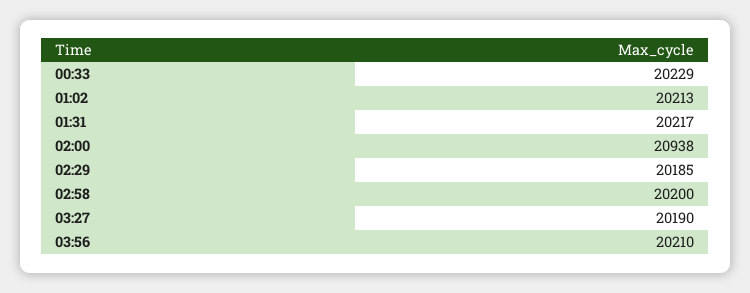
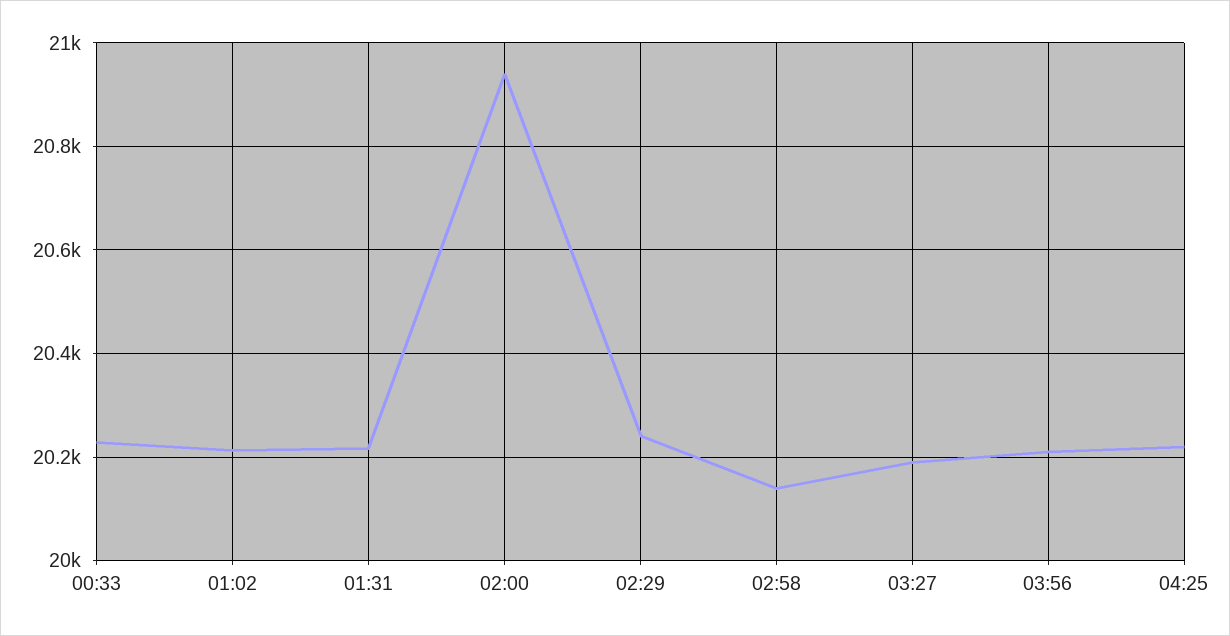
02:29: 20185 -> 20240
02:58: 20200 -> 20140
04:25: none -> 20220

